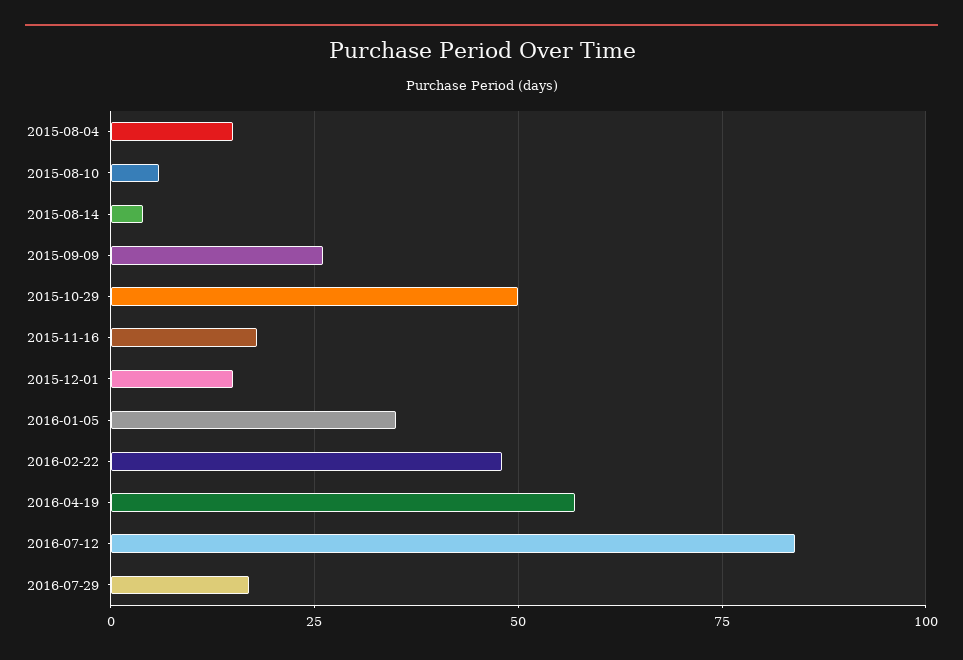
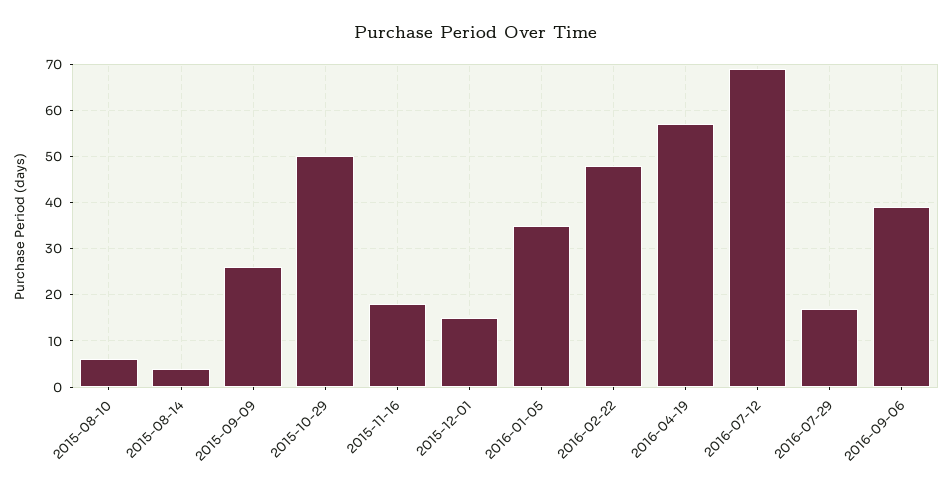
2015-08-04: 15 -> none
2016-07-12: 85 -> 70
2016-09-06: none -> 40

